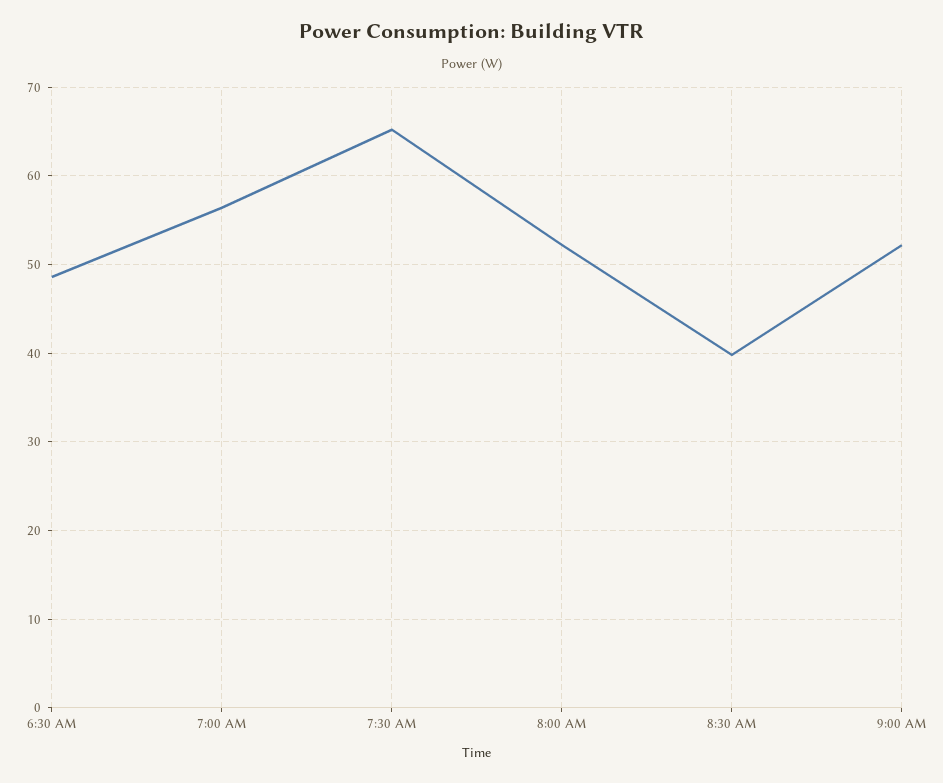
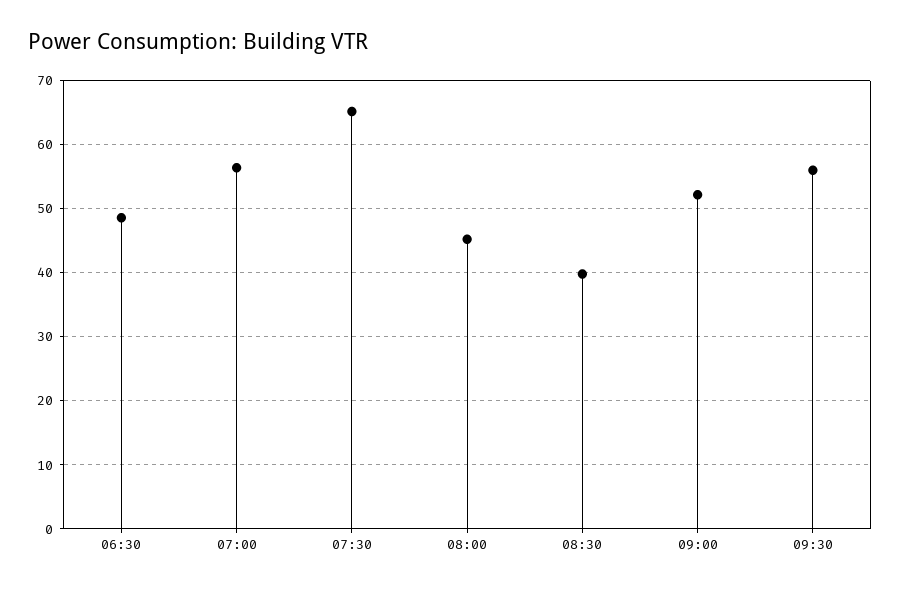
8:00 AM: 52 -> 45
09:30: none -> 56

